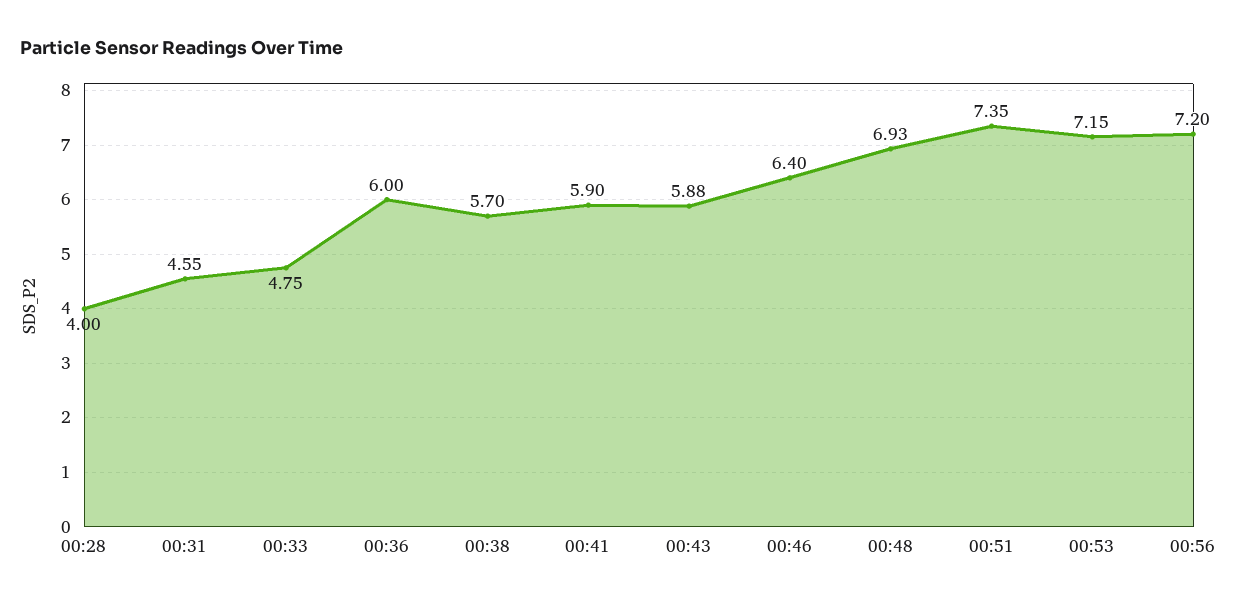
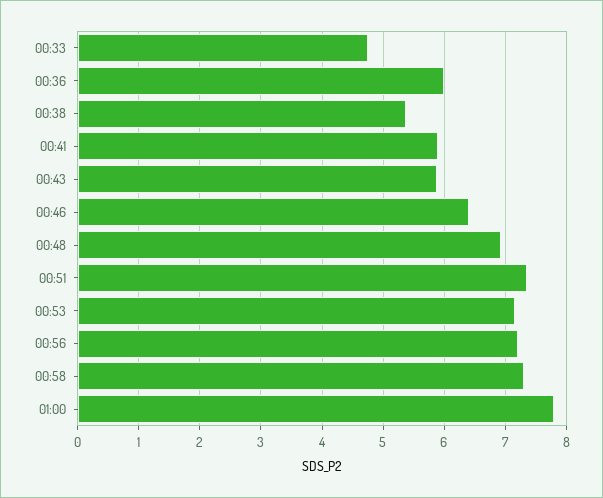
00:28: 4 -> none
00:31: 4.55 -> none
00:38: 5.7 -> 5.4
00:58: none -> 7.3
01:00: none -> 7.8

